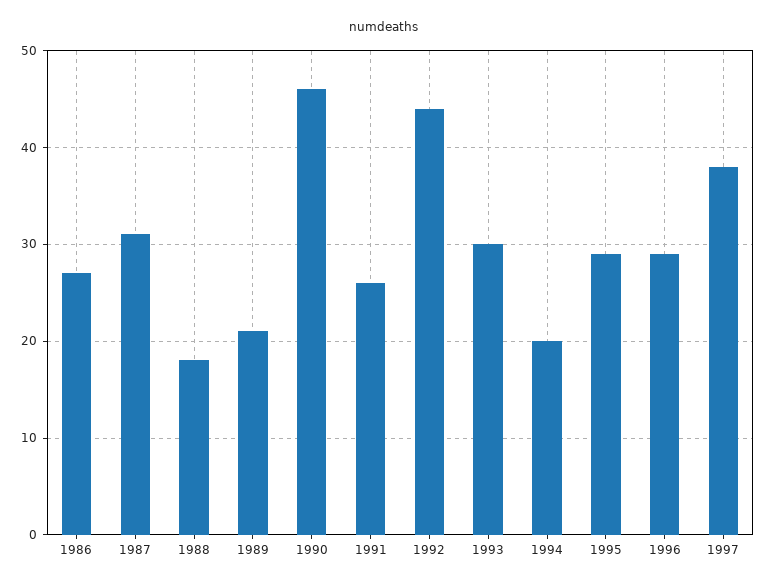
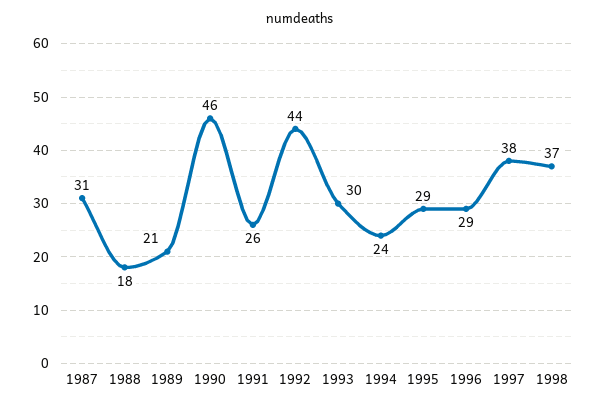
1986: 27 -> none
1994: 20 -> 24
1998: none -> 37

